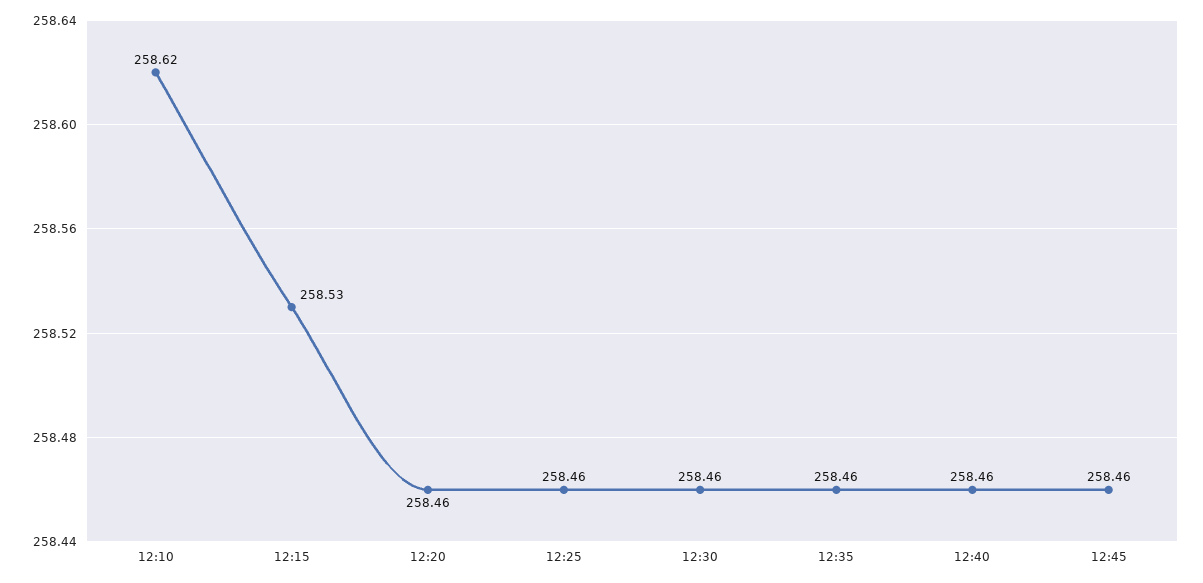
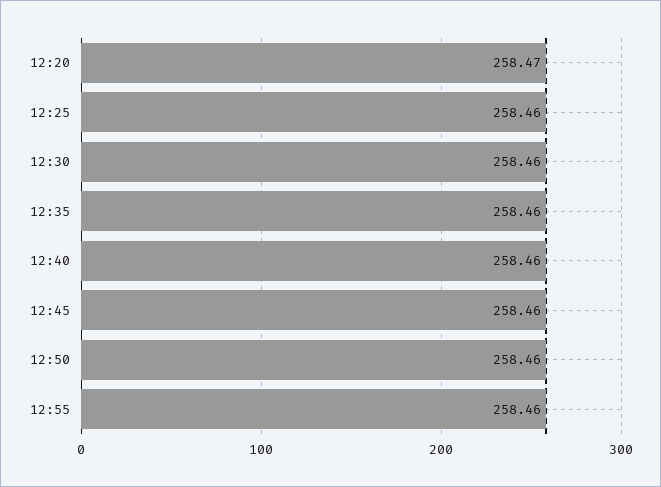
12:10: 258.62 -> none
12:15: 258.53 -> none
12:20: 258.46 -> 258.47
12:50: none -> 258.46
12:55: none -> 258.46

